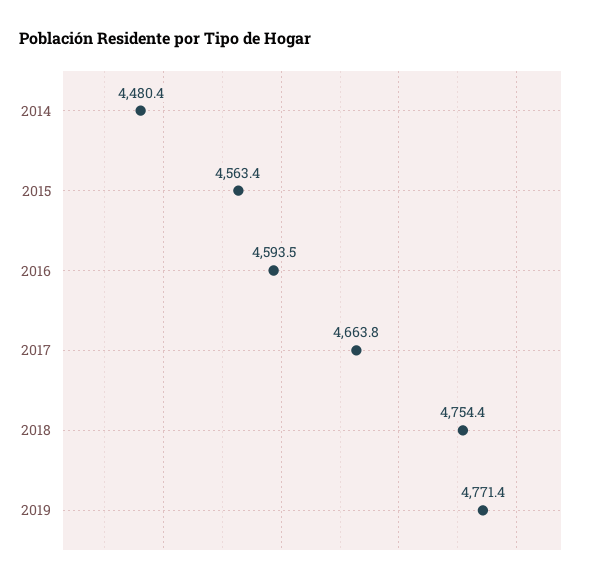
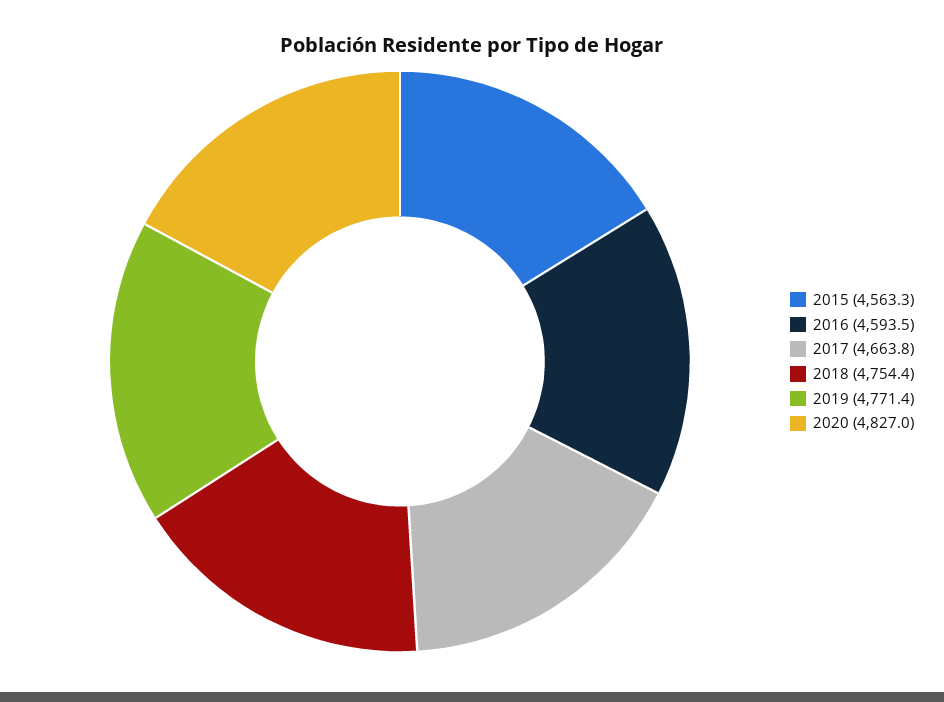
2014: 4480.4 -> none
2015: 4563.4 -> 4563.3
2020: none -> 4827

